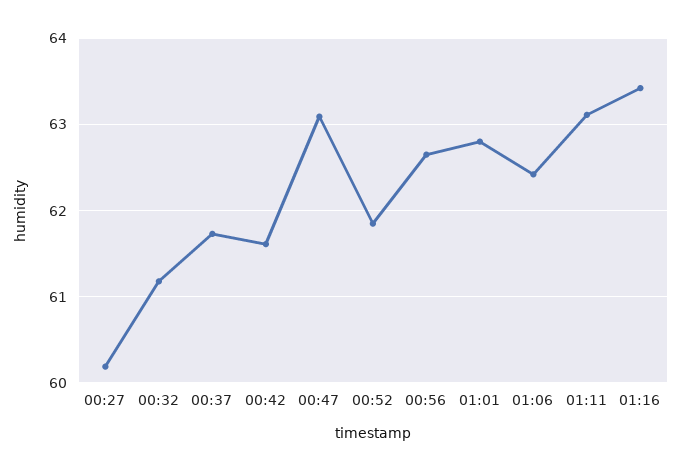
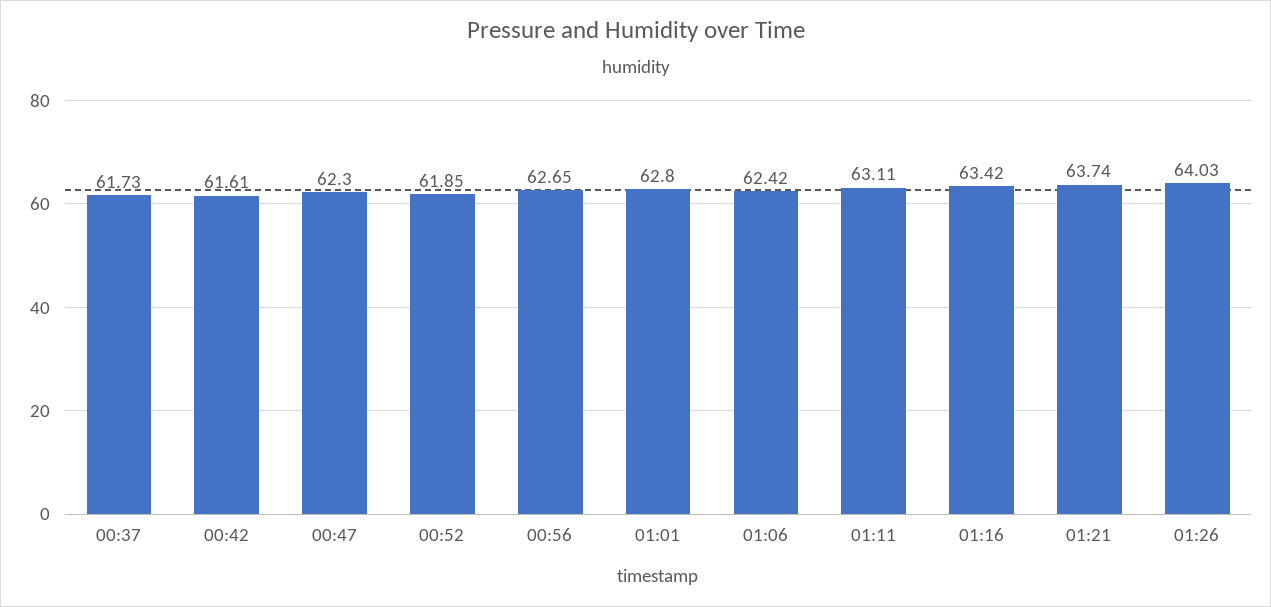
00:27: 60.2 -> none
00:32: 61.2 -> none
00:47: 63.1 -> 62.3
01:21: none -> 63.74
01:26: none -> 64.03

